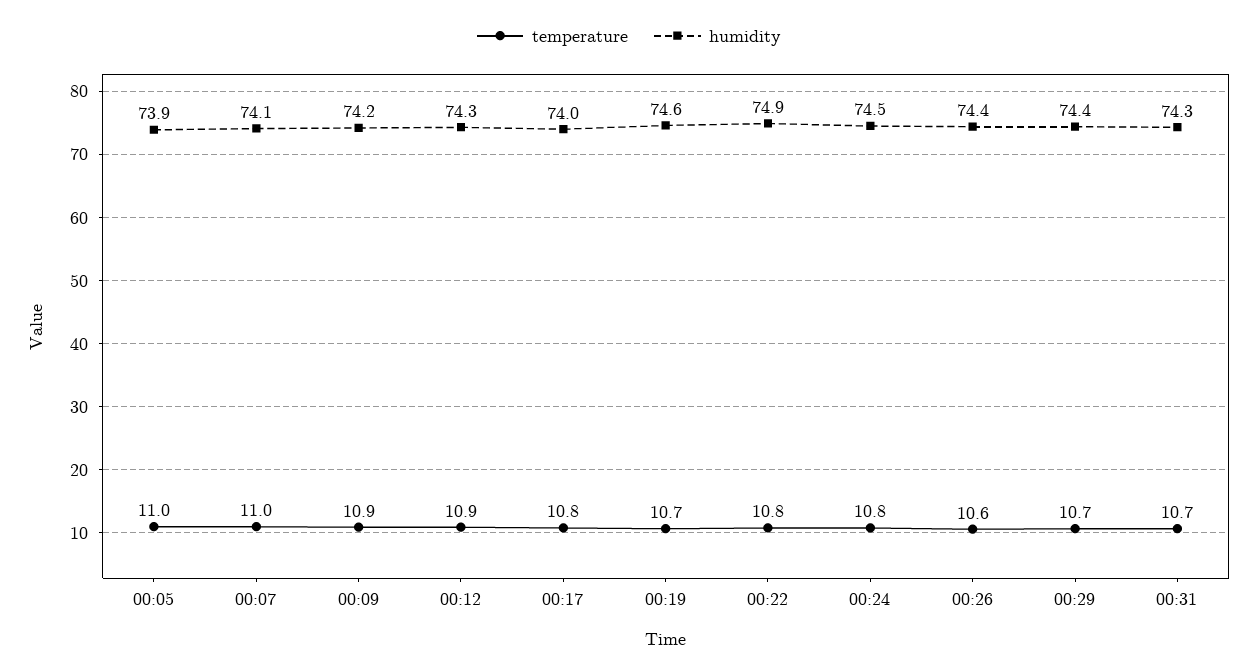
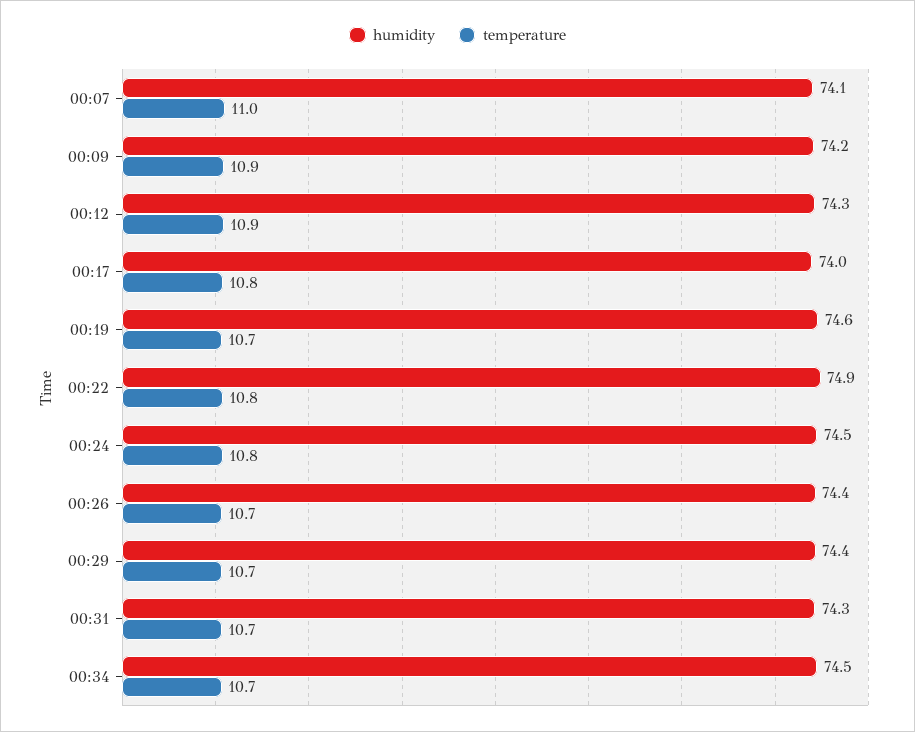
temperature, 00:05: 11 -> none
humidity, 00:05: 73.9 -> none
temperature, 00:26: 10.6 -> 10.7
humidity, 00:34: none -> 74.5
temperature, 00:34: none -> 10.7

